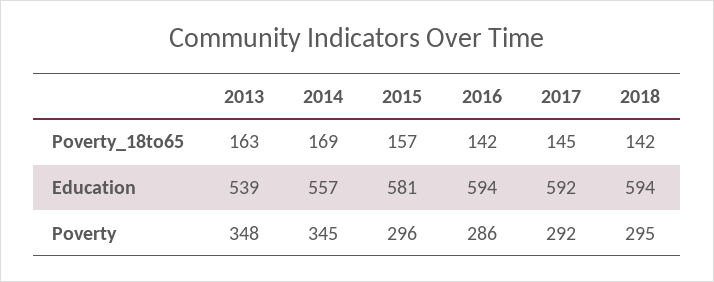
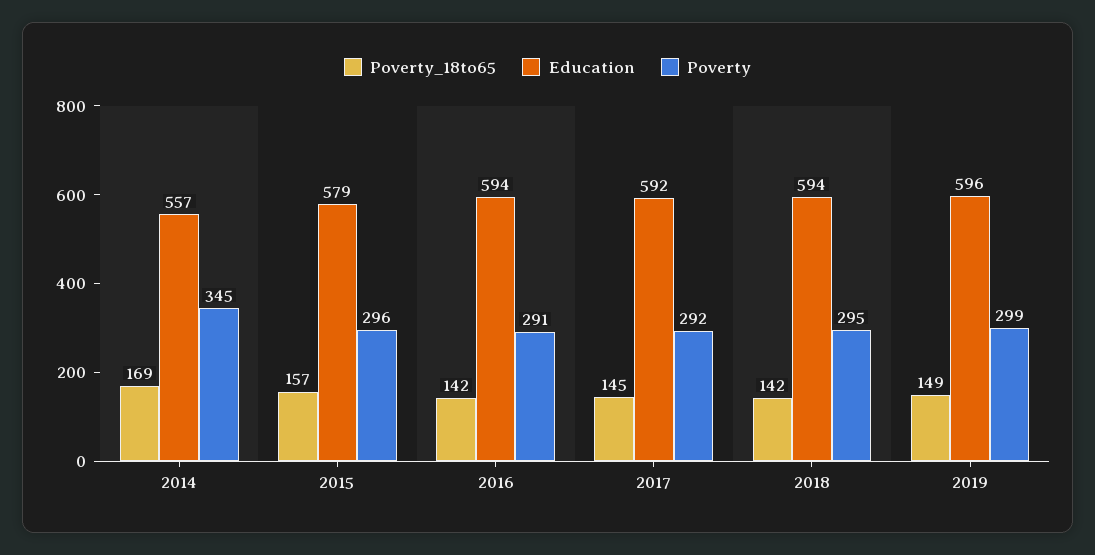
Poverty_18to65, 2013: 163 -> none
Education, 2013: 539 -> none
Education, 2015: 581 -> 579
Poverty, 2013: 348 -> none
Poverty, 2016: 286 -> 291
Poverty_18to65, 2019: none -> 149
Education, 2019: none -> 596
Poverty, 2019: none -> 299

